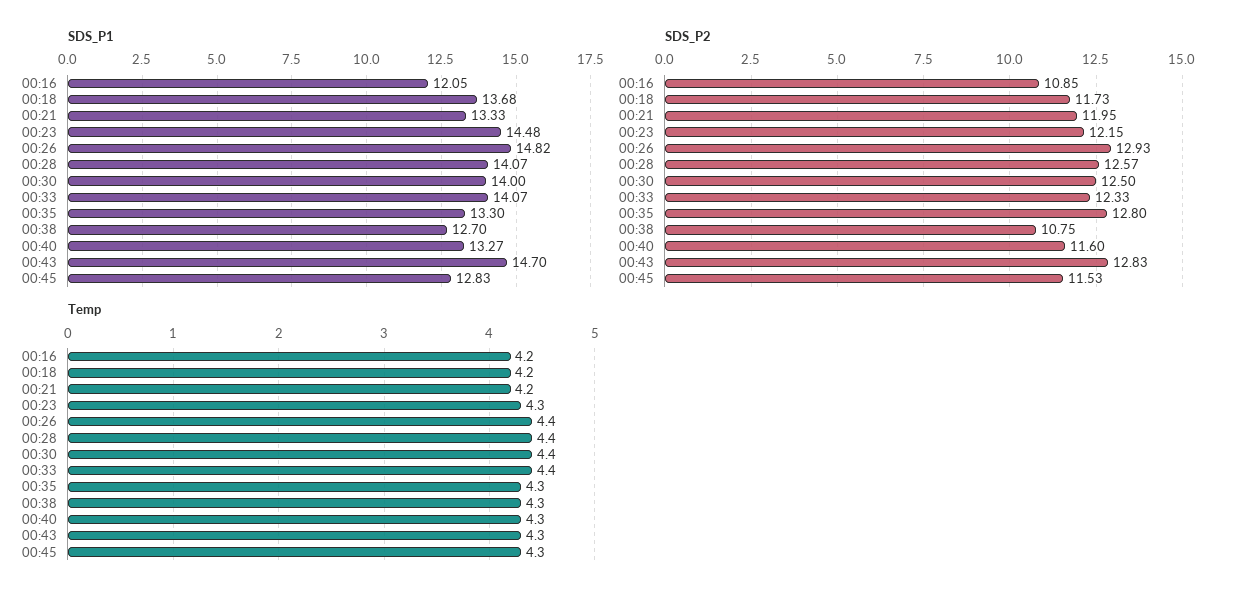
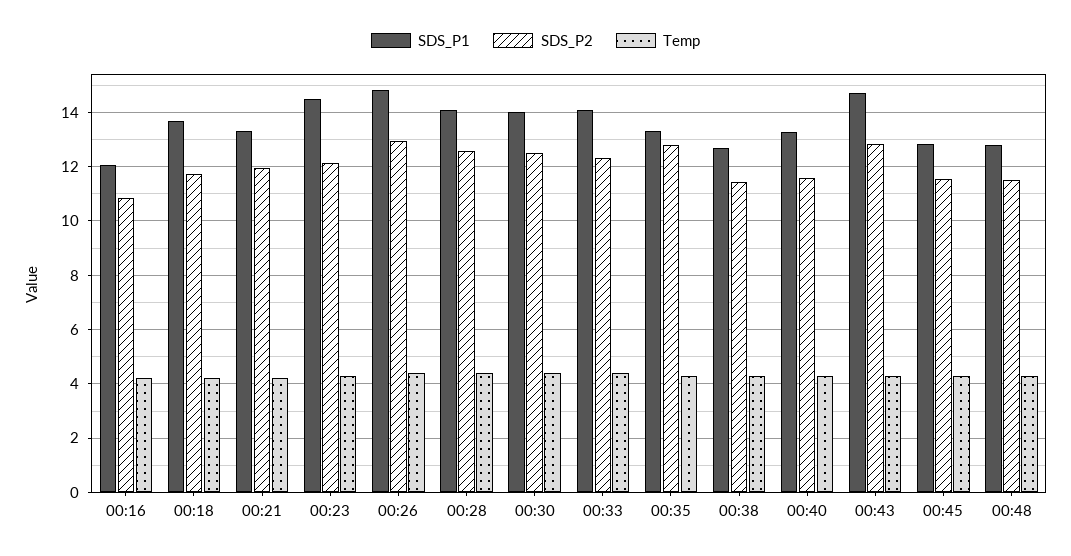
SDS_P2, 00:38: 10.75 -> 11.5
SDS_P1, 00:48: none -> 12.75
SDS_P2, 00:48: none -> 11.5
Temp, 00:48: none -> 4.25

